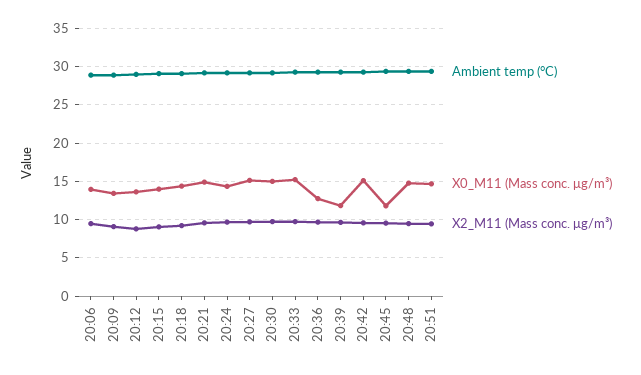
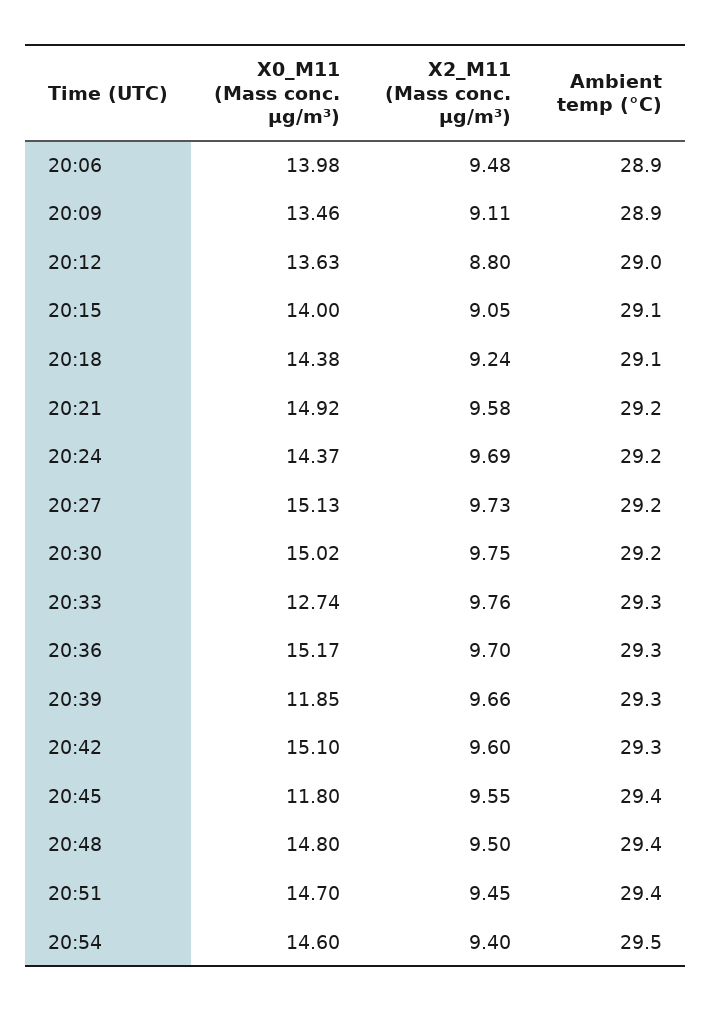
X0_M11 (Mass conc. μg/m³), 20:33: 15 -> 12.74
X0_M11 (Mass conc. μg/m³), 20:36: 13 -> 15.17
X0_M11 (Mass conc. μg/m³), 20:54: none -> 14.6
X2_M11 (Mass conc. μg/m³), 20:54: none -> 9.4
Ambient temp (°C), 20:54: none -> 29.5

